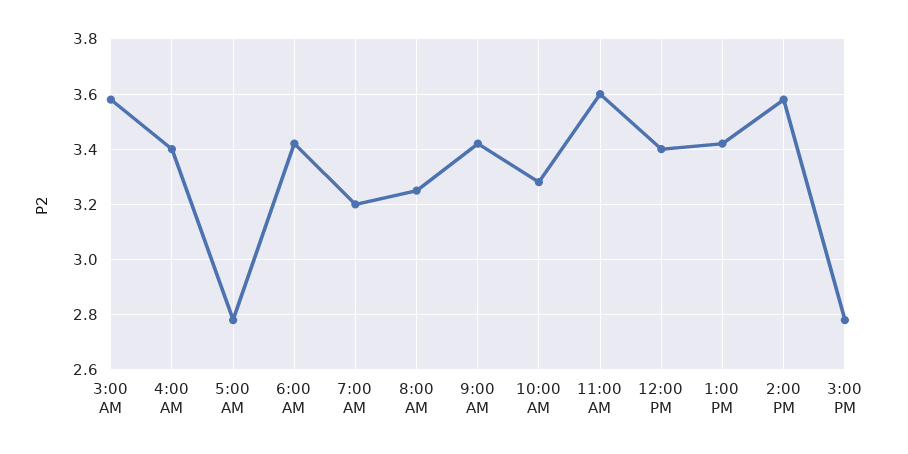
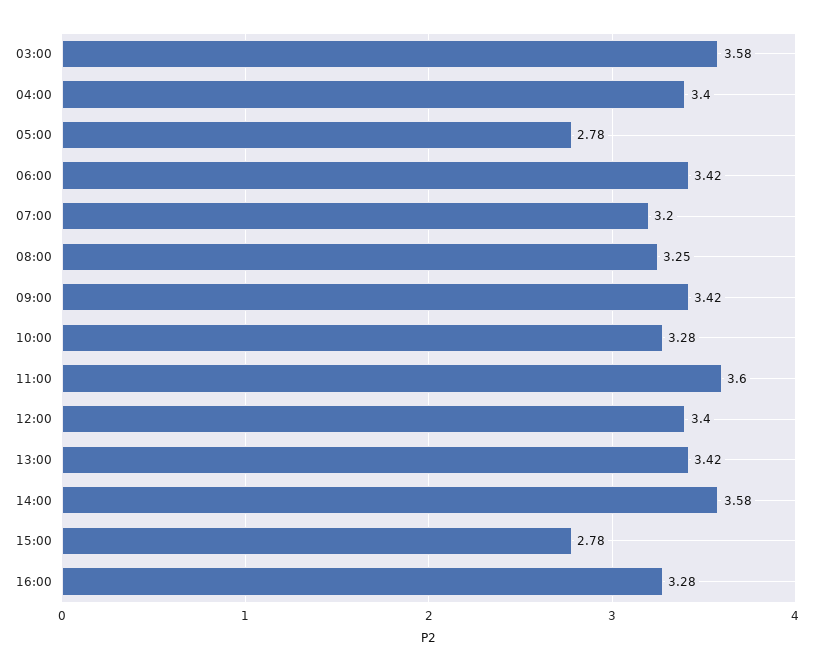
16:00: none -> 3.28

